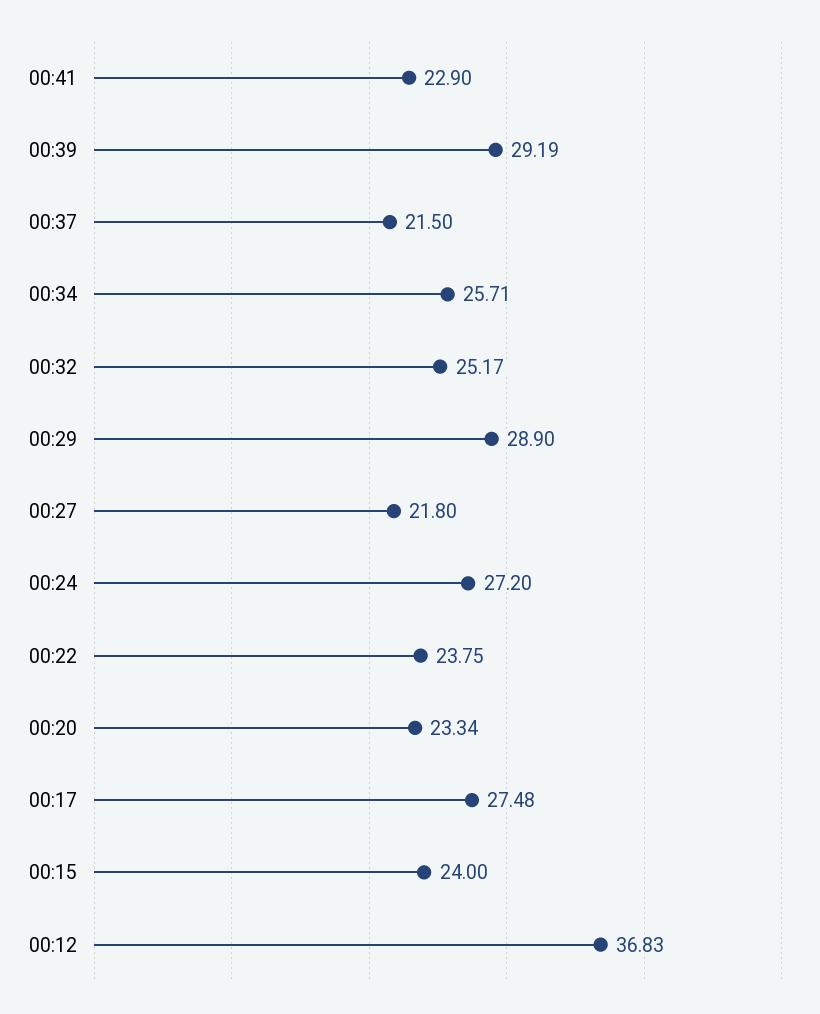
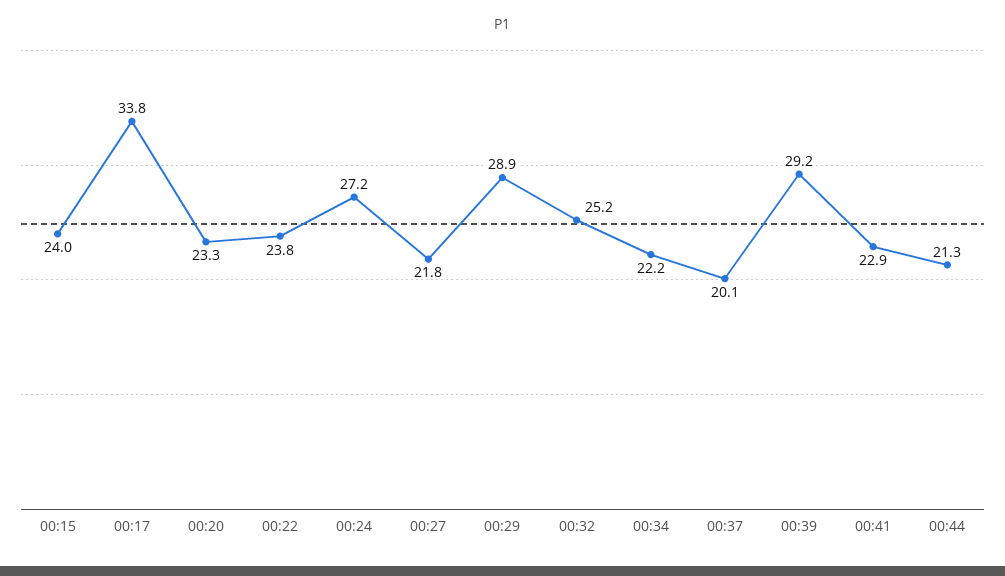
00:37: 21.5 -> 20.1
00:34: 25.71 -> 22.2
00:17: 27.48 -> 33.8
00:12: 36.83 -> none
00:44: none -> 21.3

